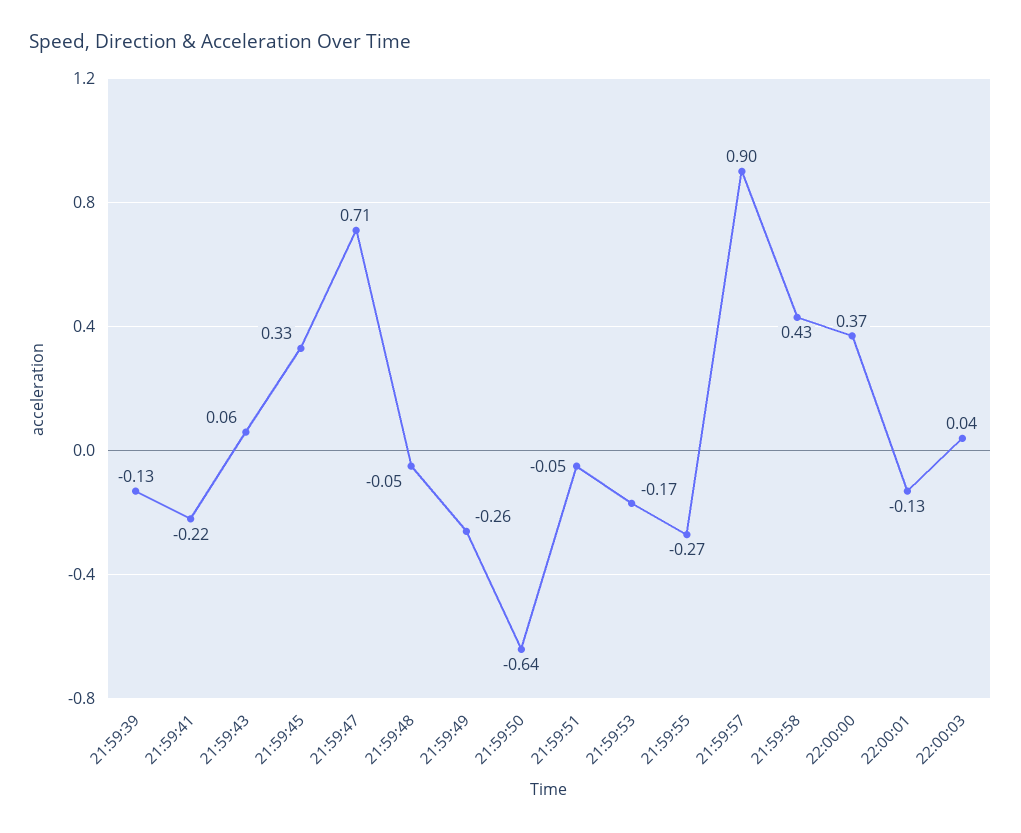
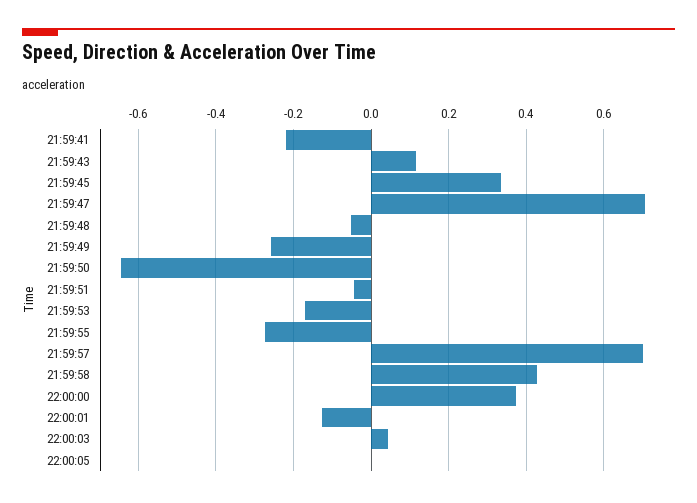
21:59:39: -0.13 -> none
21:59:43: 0.06 -> 0.12
21:59:57: 0.9 -> 0.7
22:00:05: none -> 0

